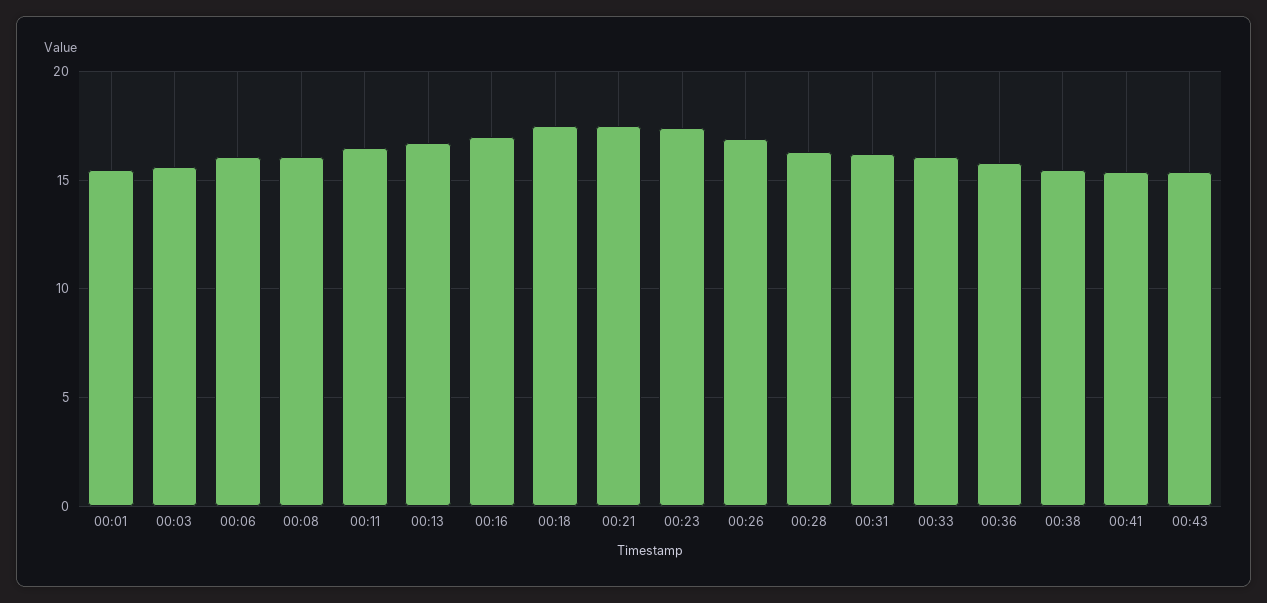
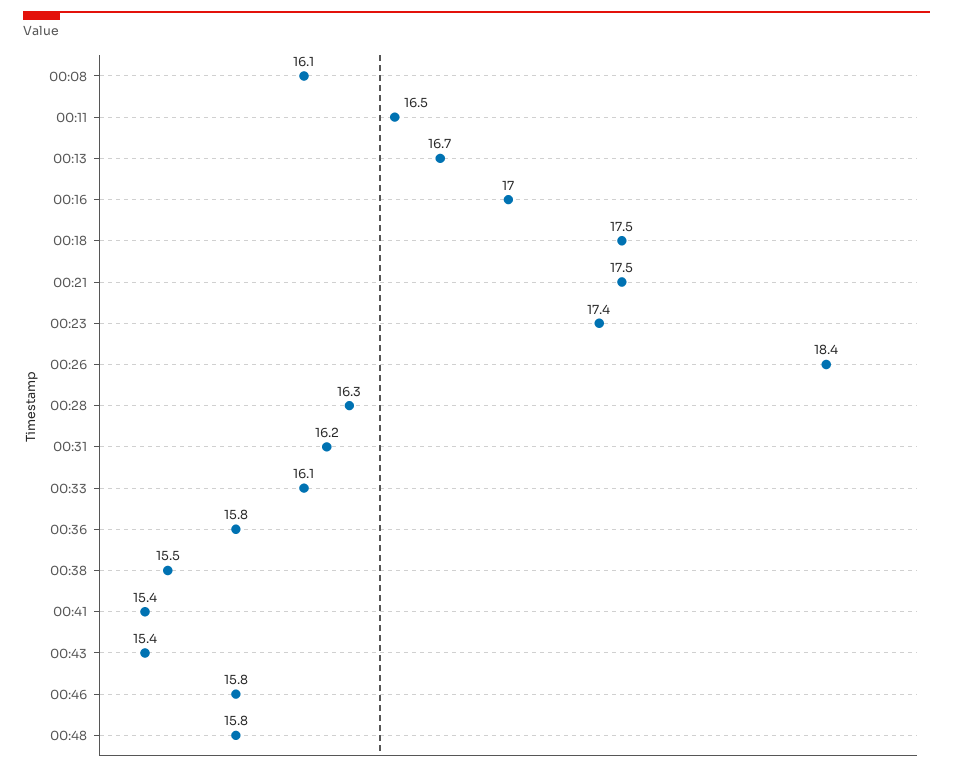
00:01: 15.5 -> none
00:03: 15.5 -> none
00:06: 16 -> none
00:26: 17 -> 18.4
00:46: none -> 15.8
00:48: none -> 15.8

